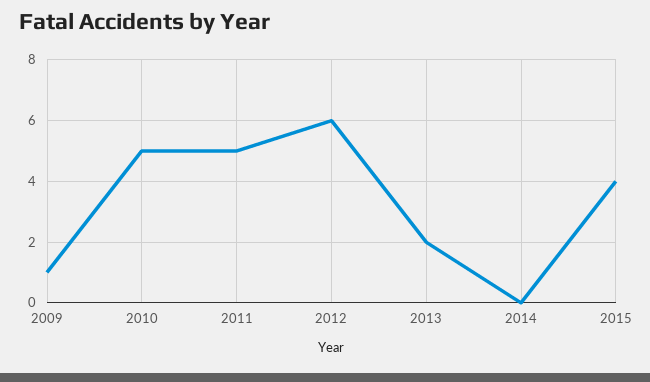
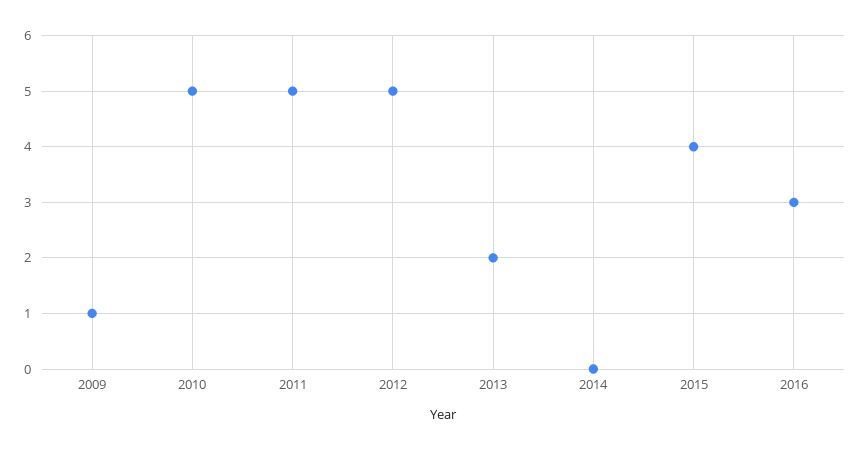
2012: 6 -> 5
2016: none -> 3

